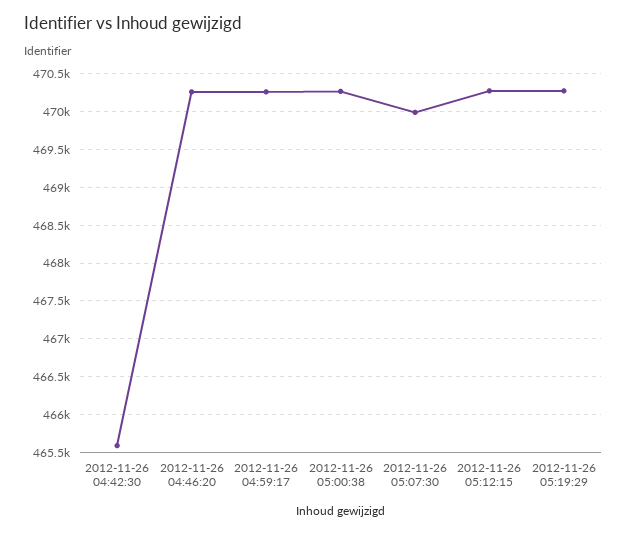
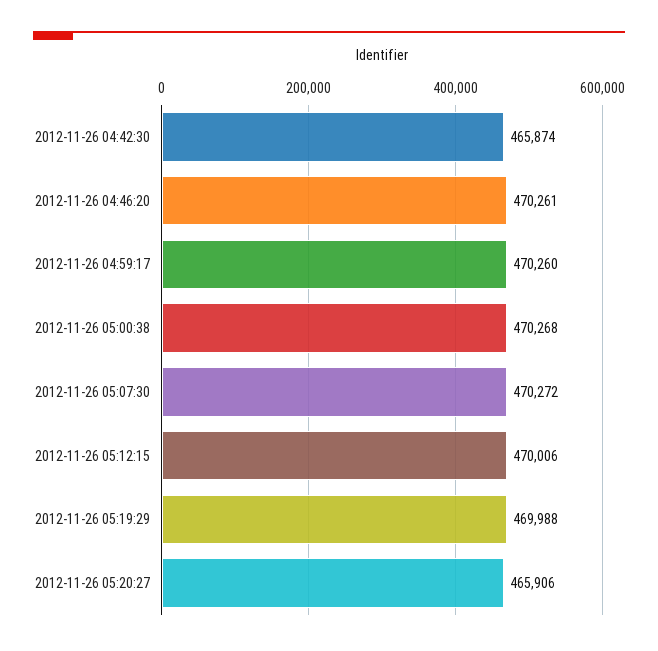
2012-11-26 04:42:30: 465600 -> 465874
2012-11-26 05:07:30: 470000 -> 470272
2012-11-26 05:12:15: 470300 -> 470006
2012-11-26 05:19:29: 470300 -> 469988
2012-11-26 05:20:27: none -> 465906

